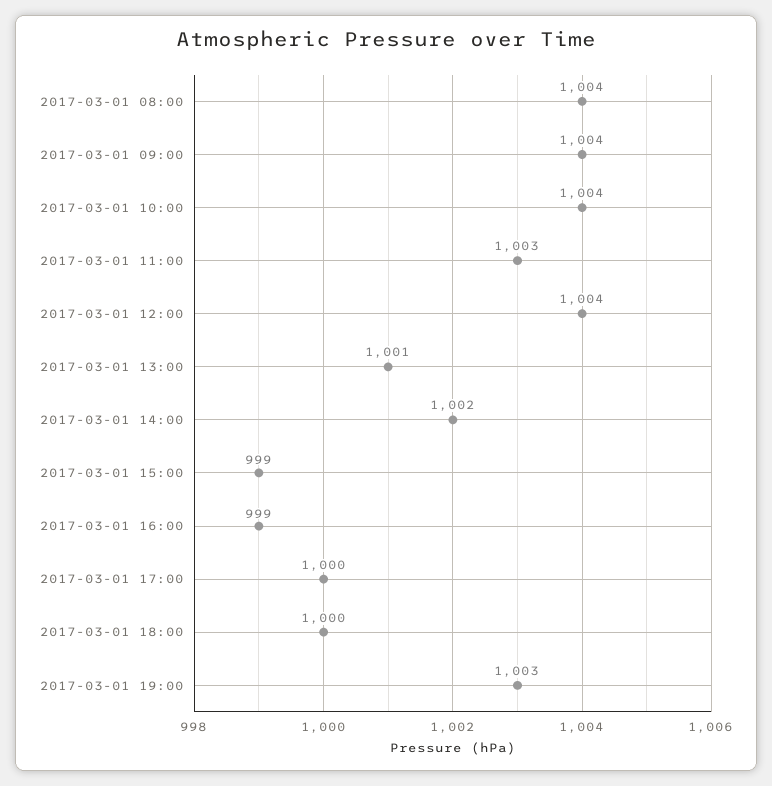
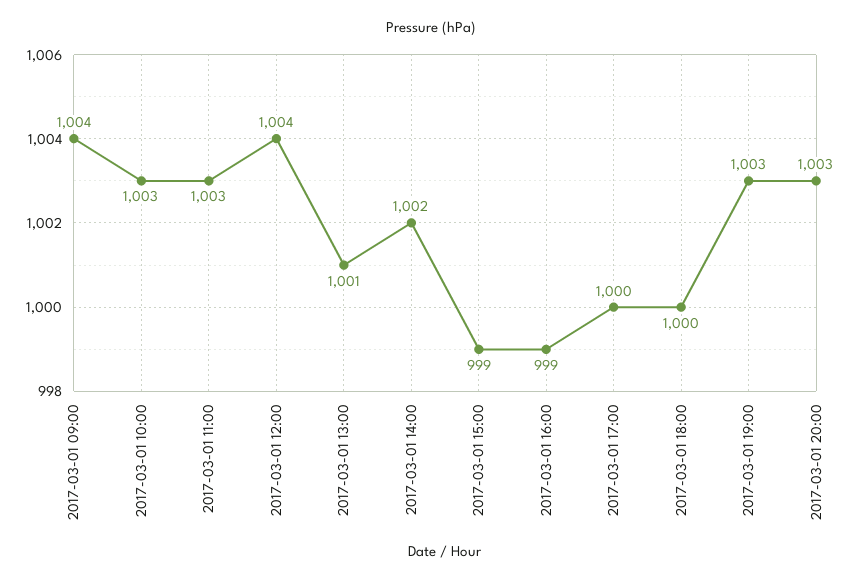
2017-03-01 08:00: 1004 -> none
2017-03-01 10:00: 1004 -> 1003
2017-03-01 20:00: none -> 1003

